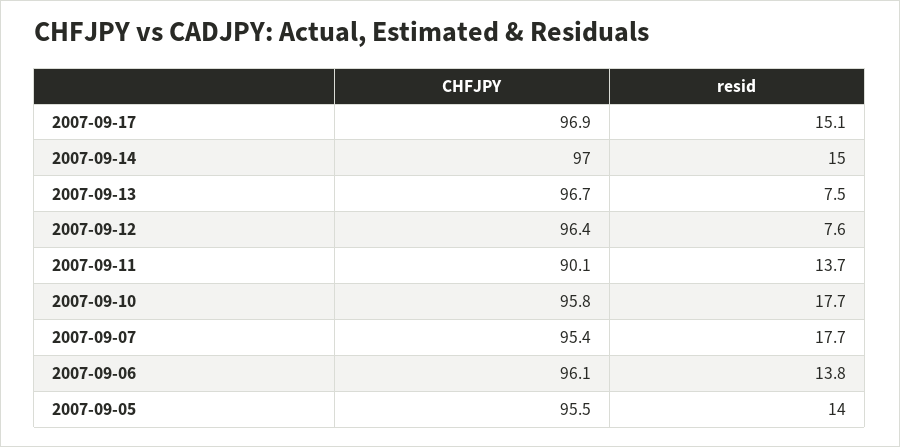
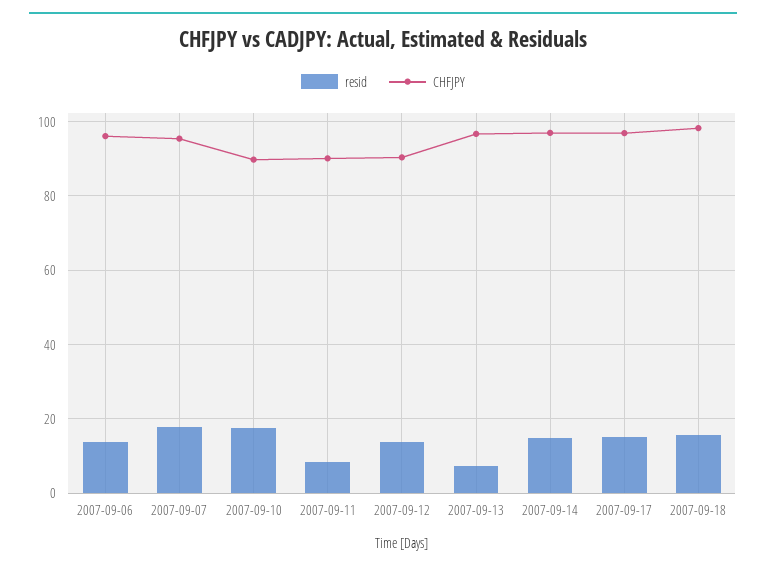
CHFJPY, 2007-09-12: 96.4 -> 90
resid, 2007-09-12: 7.6 -> 14
resid, 2007-09-11: 13.7 -> 8
CHFJPY, 2007-09-10: 95.8 -> 90
CHFJPY, 2007-09-05: 95.5 -> none
resid, 2007-09-05: 14 -> none
resid, 2007-09-18: none -> 16
CHFJPY, 2007-09-18: none -> 98

